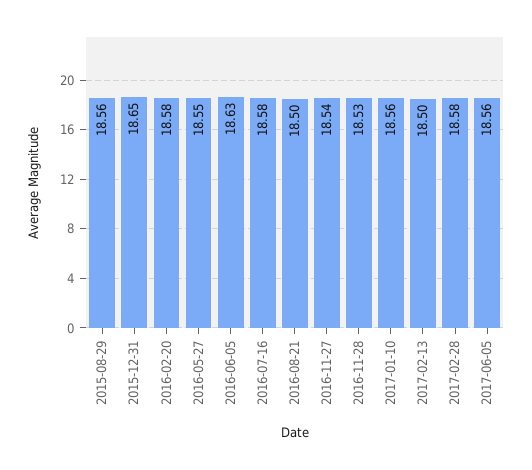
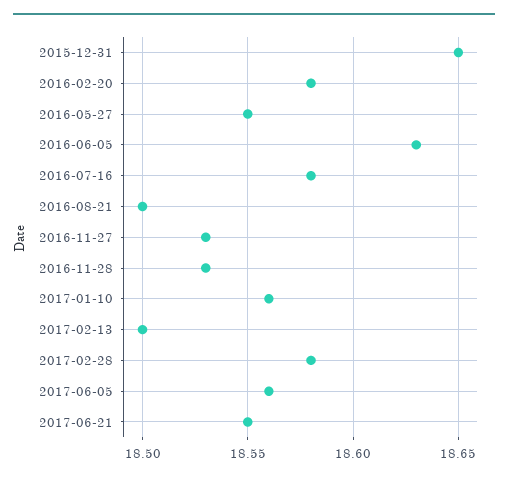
2015-08-29: 18.56 -> none
2016-11-27: 18.54 -> 18.53
2017-06-21: none -> 18.55

